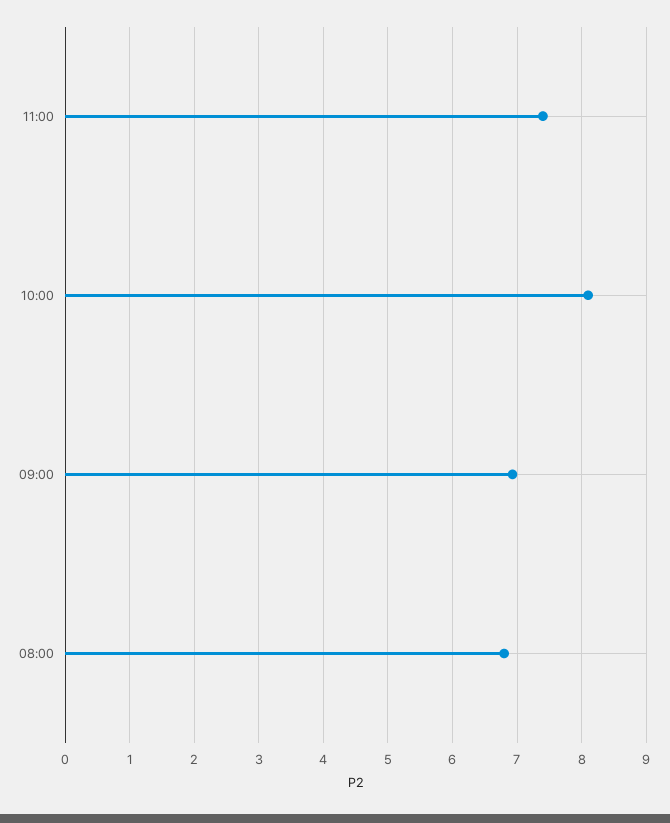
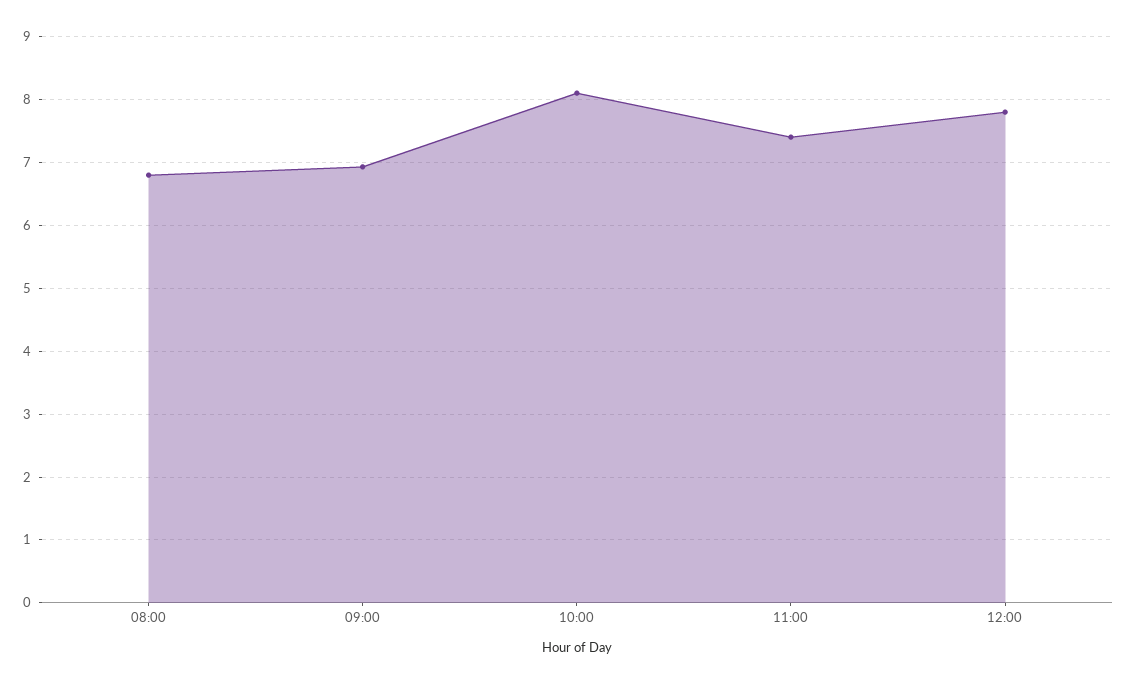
12:00: none -> 7.8

